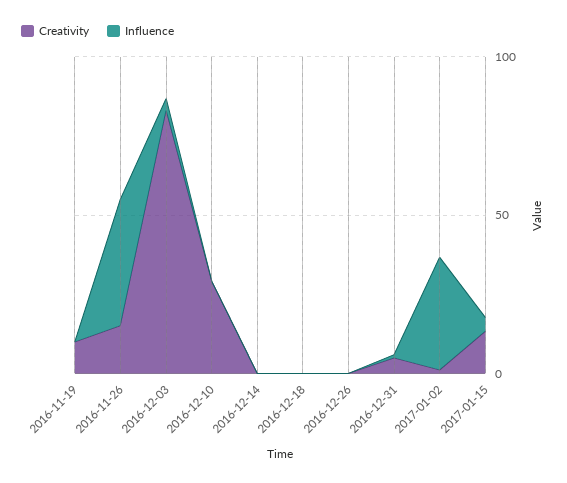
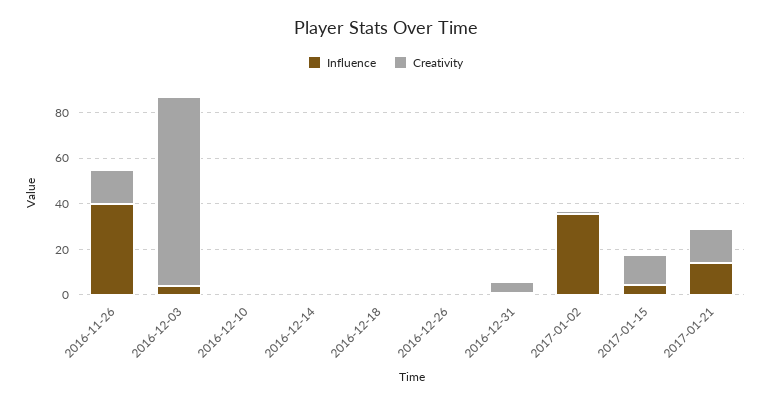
Creativity, 2016-11-19: 10 -> none
Influence, 2016-11-19: 0 -> none
Creativity, 2016-12-10: 30 -> 0
Influence, 2017-01-21: none -> 15
Creativity, 2017-01-21: none -> 15

